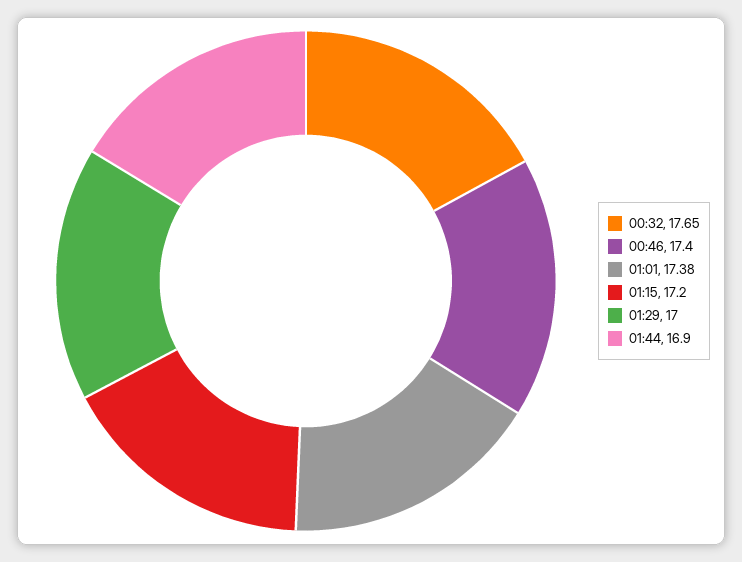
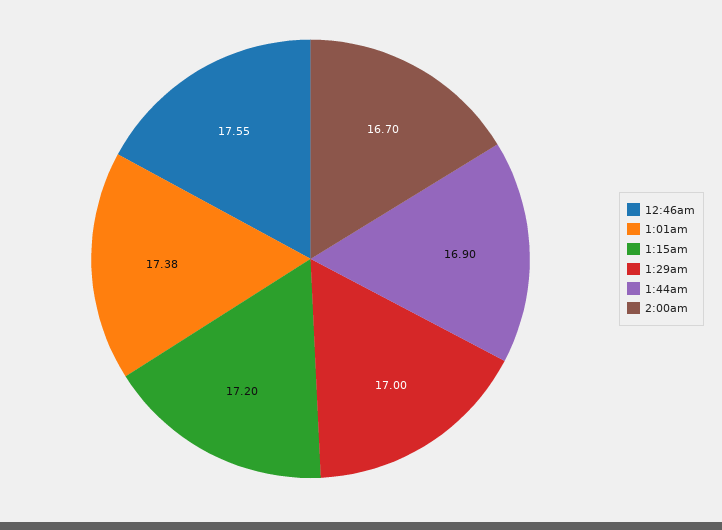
00:32: 17.65 -> none
00:46: 17.4 -> 17.55
2:00am: none -> 16.7

